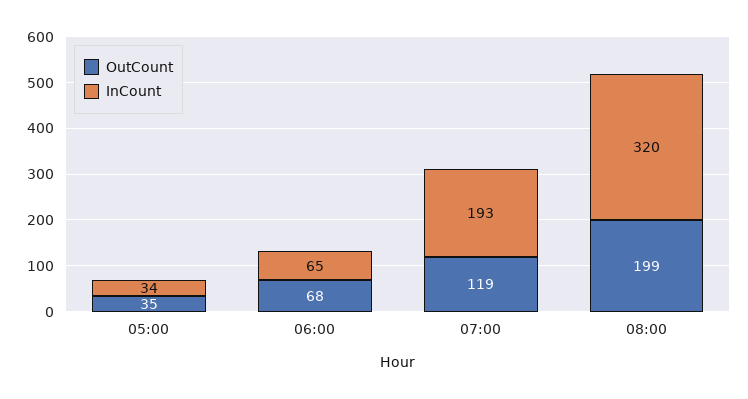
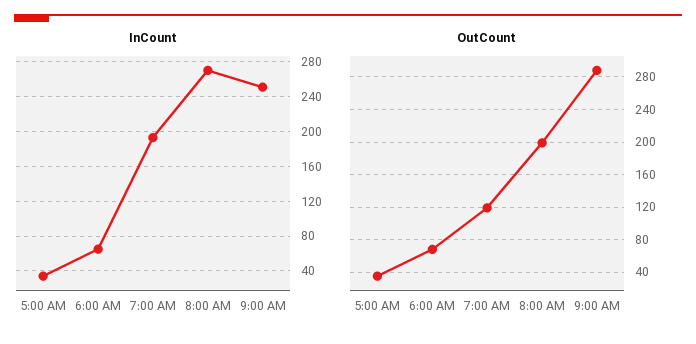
InCount, 08:00: 320 -> 270
InCount, 9:00 AM: none -> 250
OutCount, 9:00 AM: none -> 290

